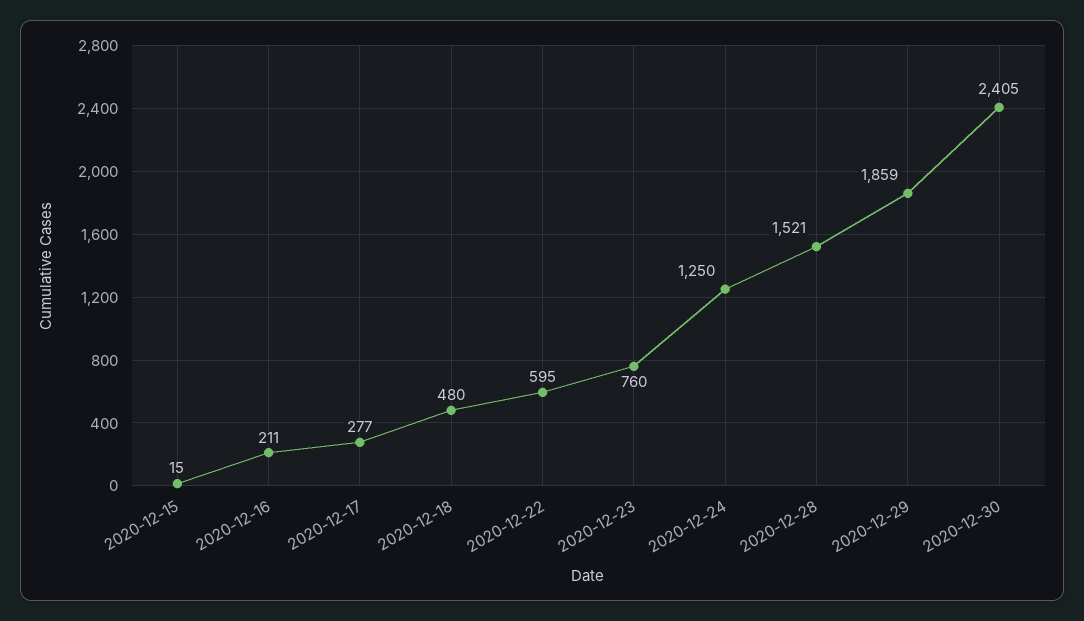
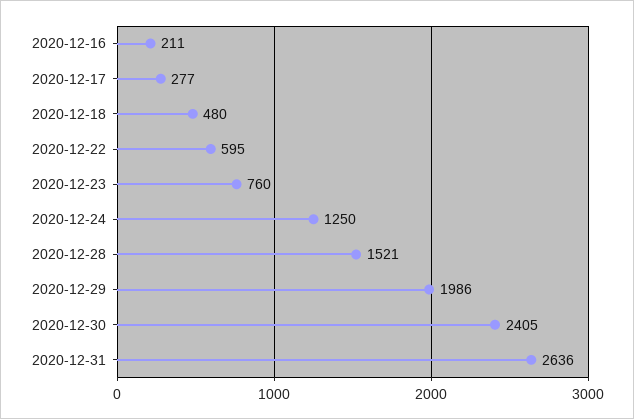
2020-12-15: 15 -> none
2020-12-29: 1859 -> 1986
2020-12-31: none -> 2636

